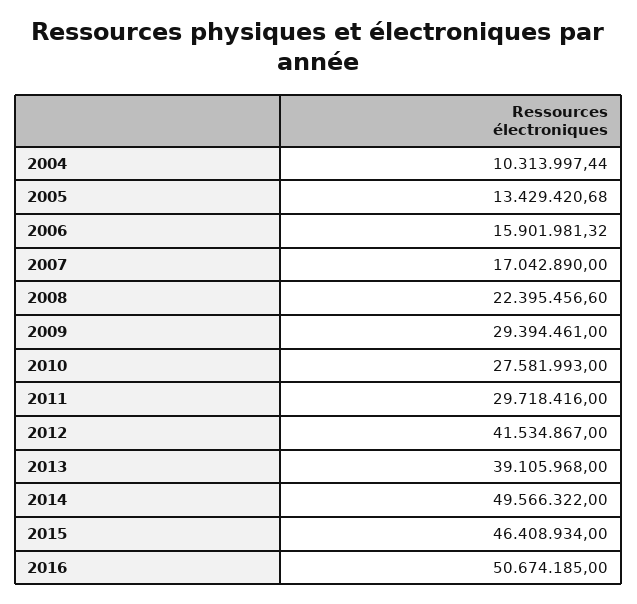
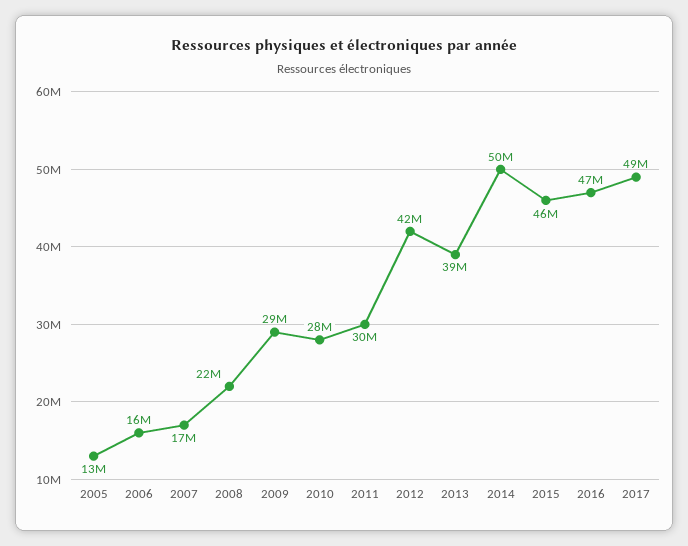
2004: 10313997.44 -> none
2016: 50674185 -> 47000000
2017: none -> 49000000

